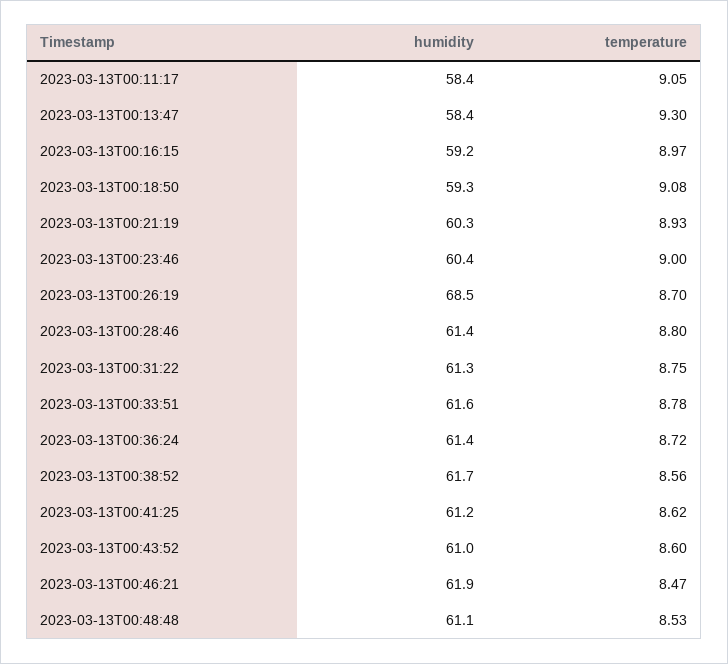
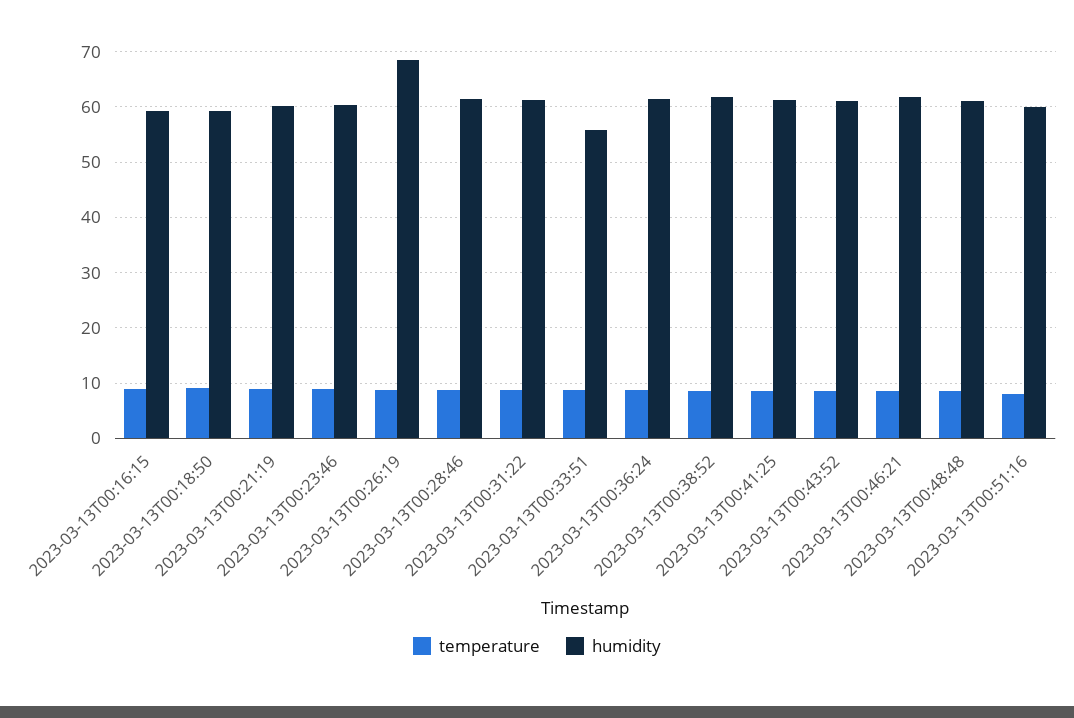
humidity, 2023-03-13T00:11:17: 58.4 -> none
temperature, 2023-03-13T00:11:17: 9.05 -> none
humidity, 2023-03-13T00:13:47: 58.4 -> none
temperature, 2023-03-13T00:13:47: 9.3 -> none
humidity, 2023-03-13T00:33:51: 61.6 -> 56
temperature, 2023-03-13T00:51:16: none -> 8
humidity, 2023-03-13T00:51:16: none -> 60

